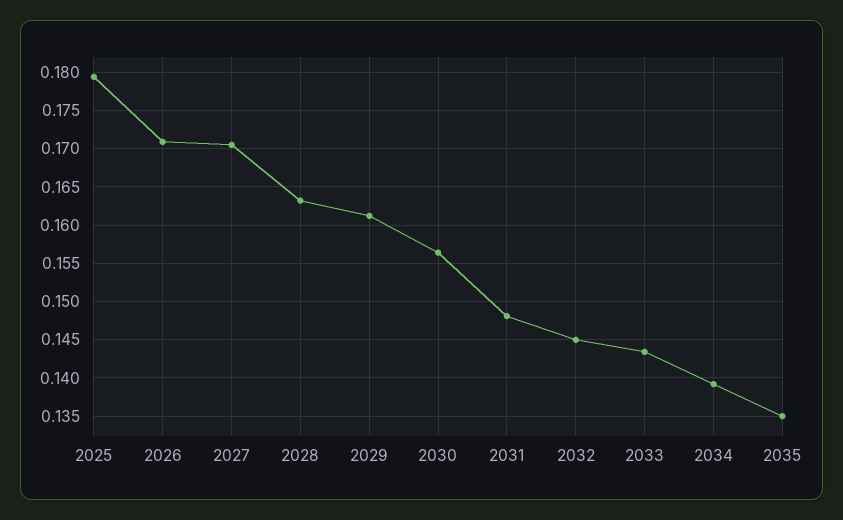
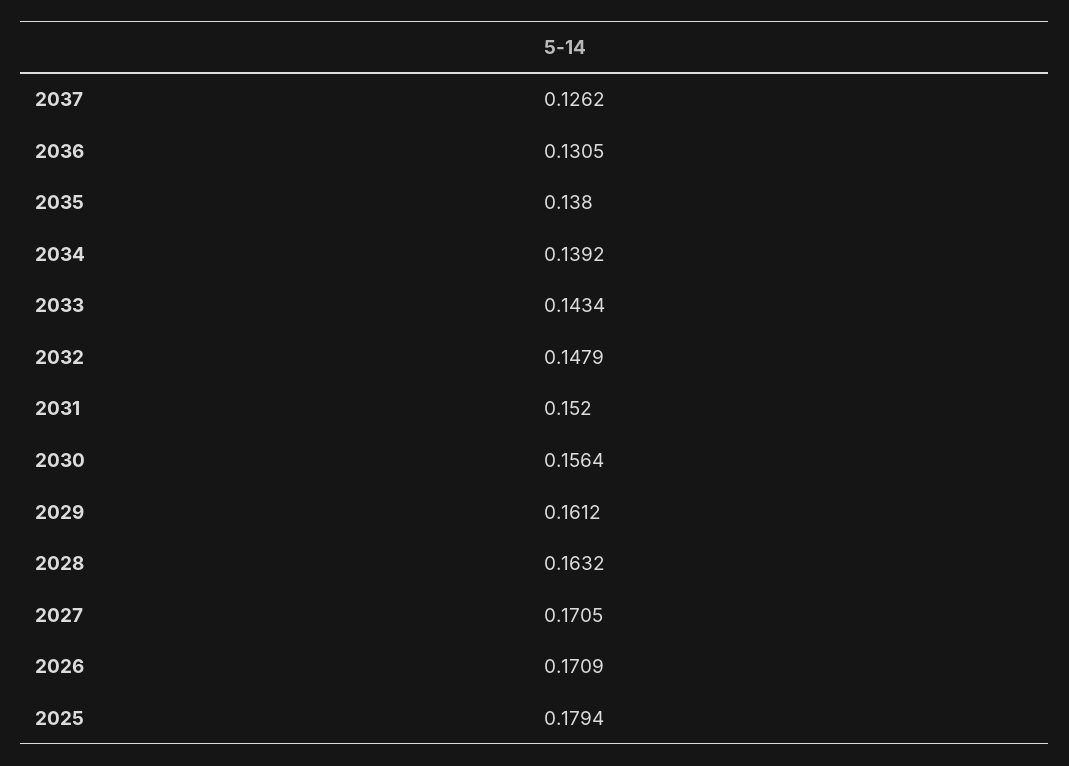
2031: 0.148 -> 0.152
2032: 0.145 -> 0.1479
2035: 0.135 -> 0.138
2037: none -> 0.1262
2036: none -> 0.1305

